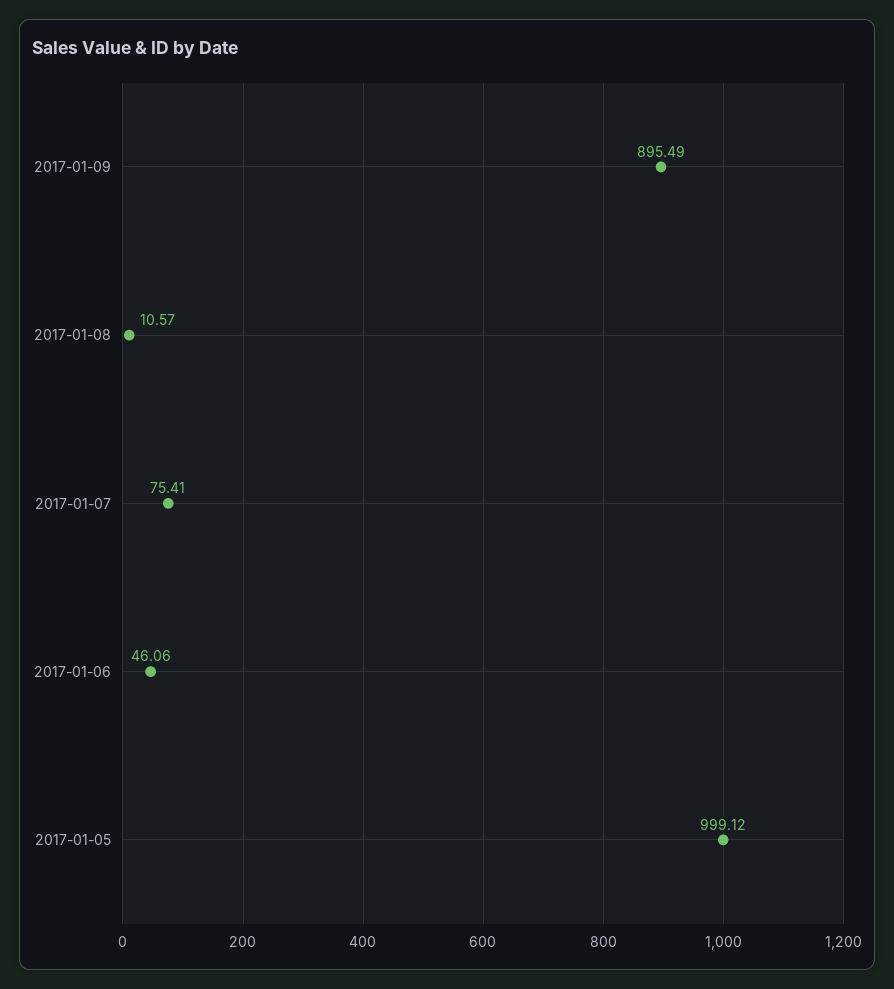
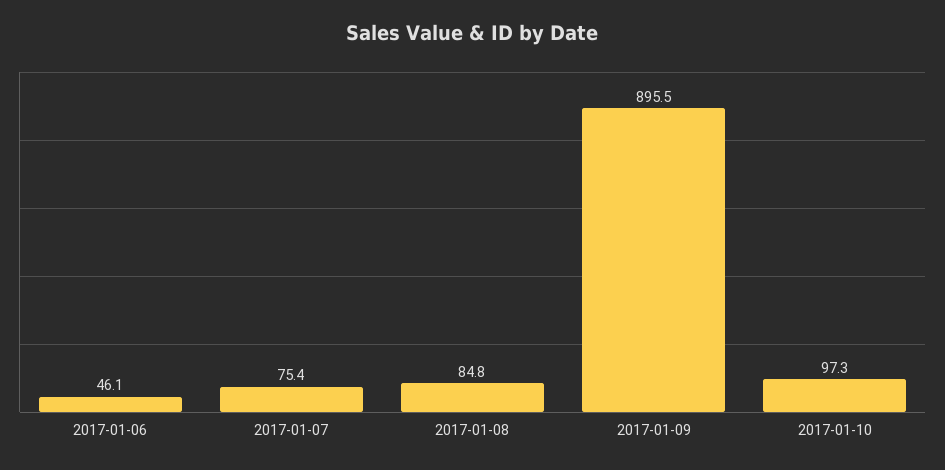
2017-01-08: 10.57 -> 84.8
2017-01-05: 999.12 -> none
2017-01-10: none -> 97.3

